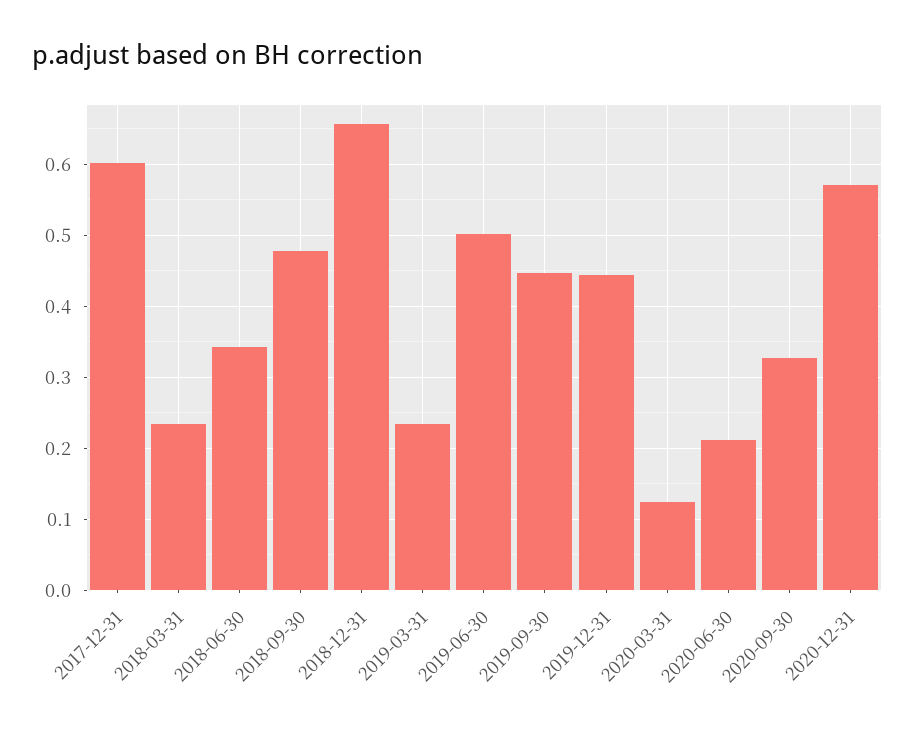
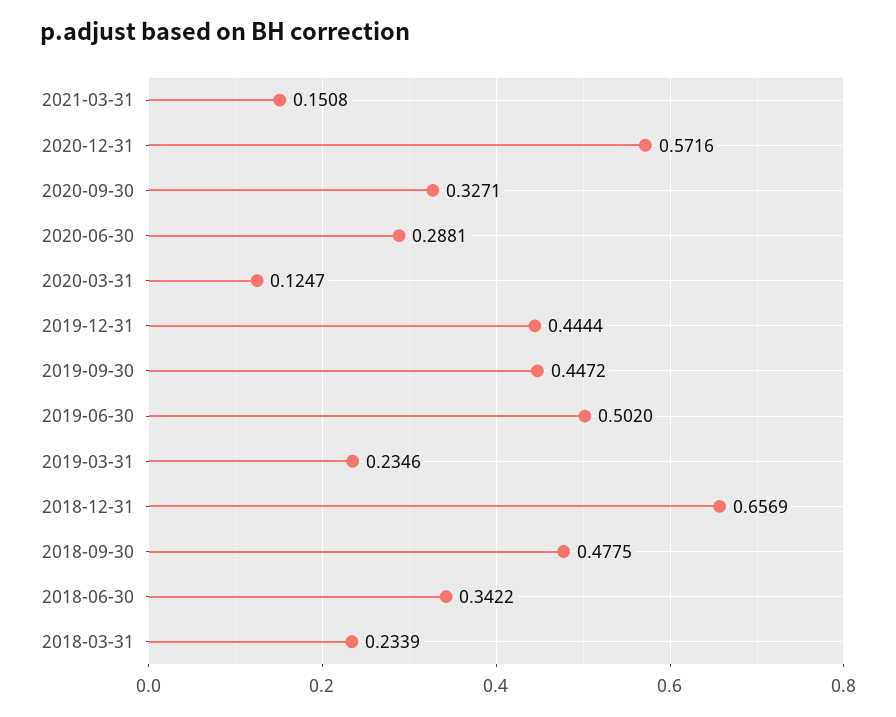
2017-12-31: 0.6 -> none
2020-06-30: 0.21 -> 0.2881
2021-03-31: none -> 0.1508

